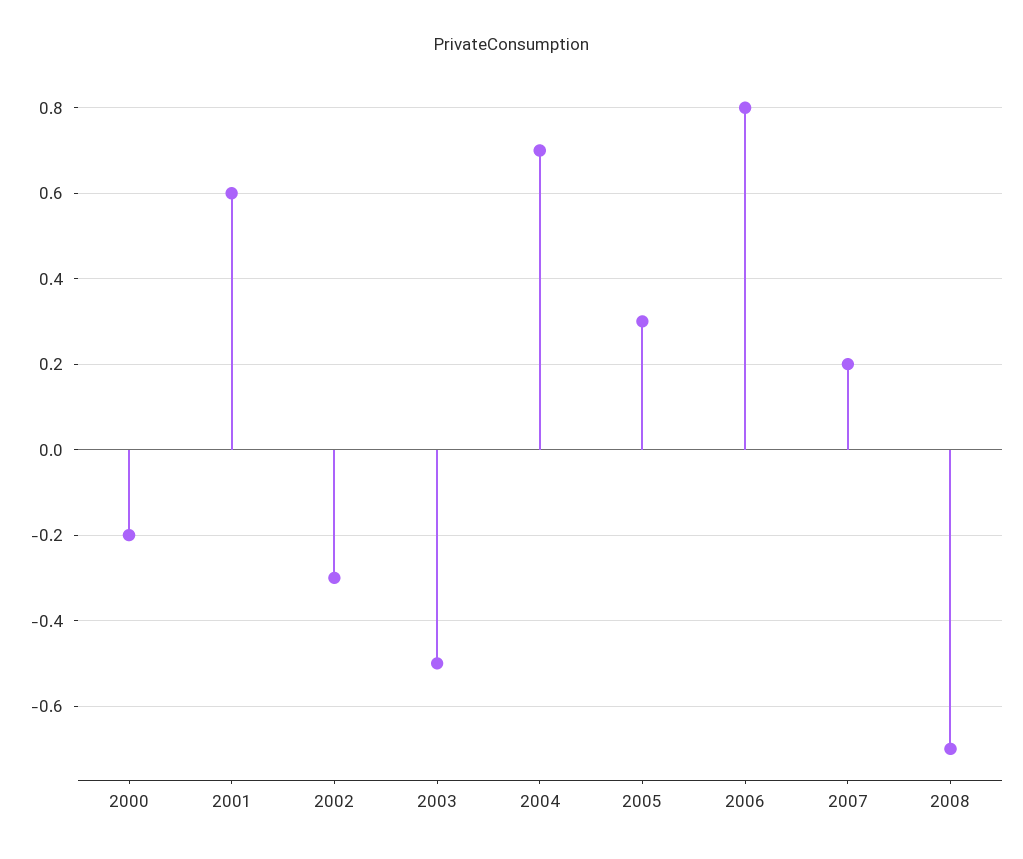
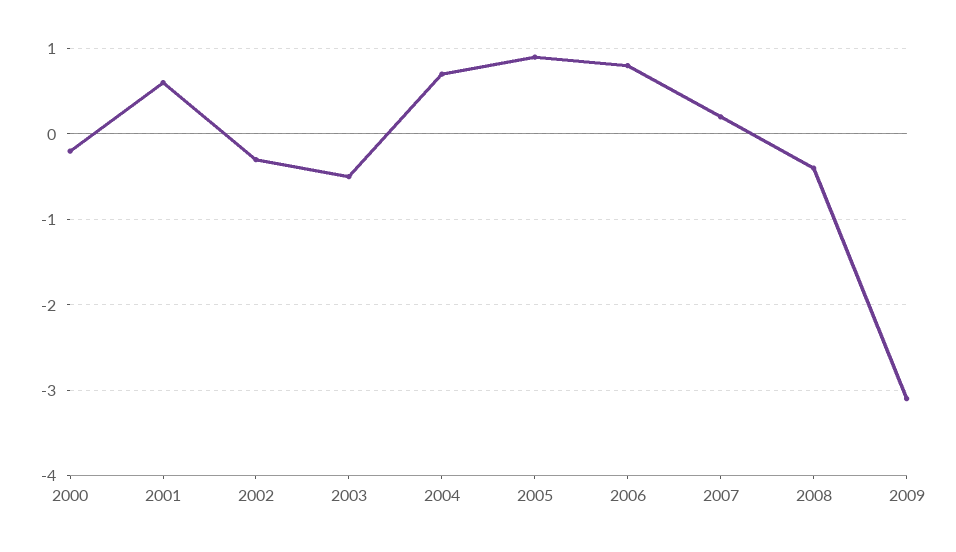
2005: 0.3 -> 0.9
2008: -0.7 -> -0.4
2009: none -> -3.1

